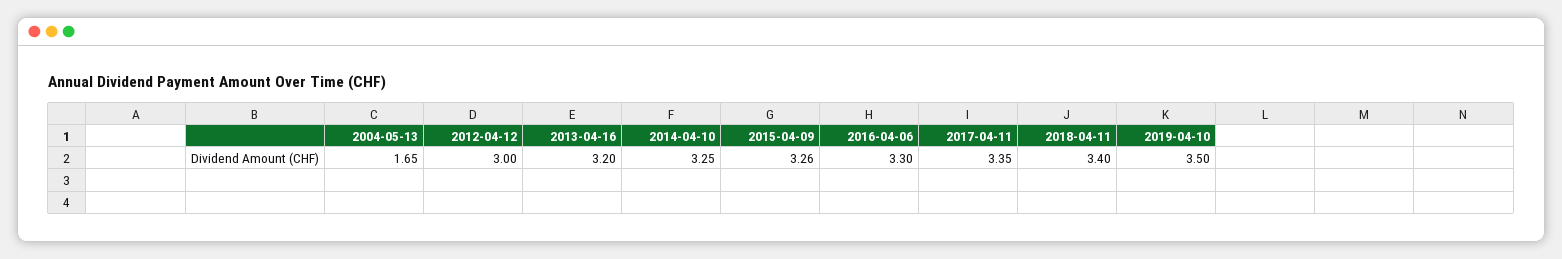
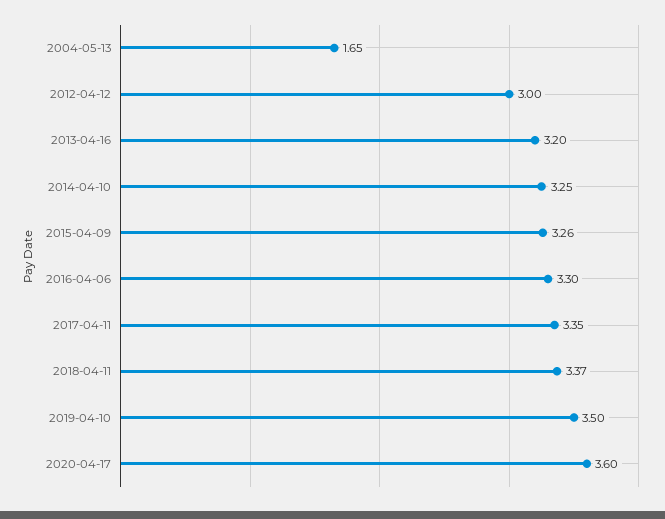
2018-04-11: 3.4 -> 3.37
2020-04-17: none -> 3.6

